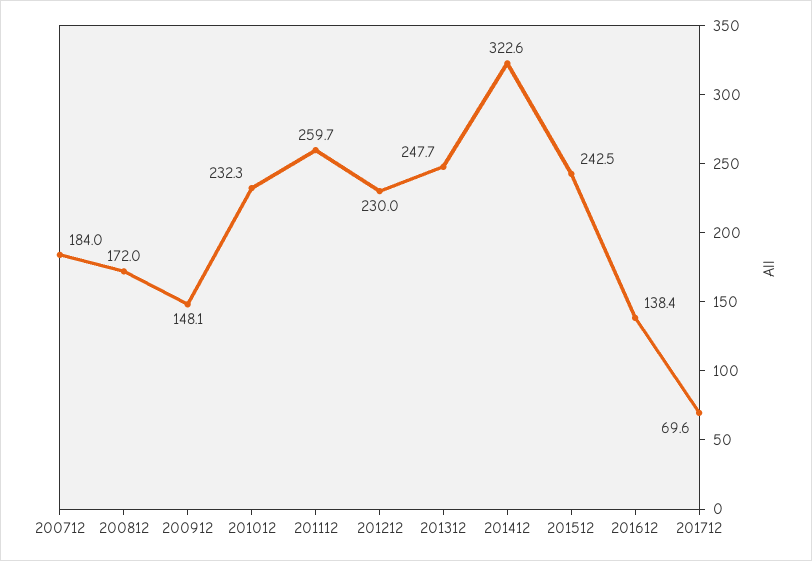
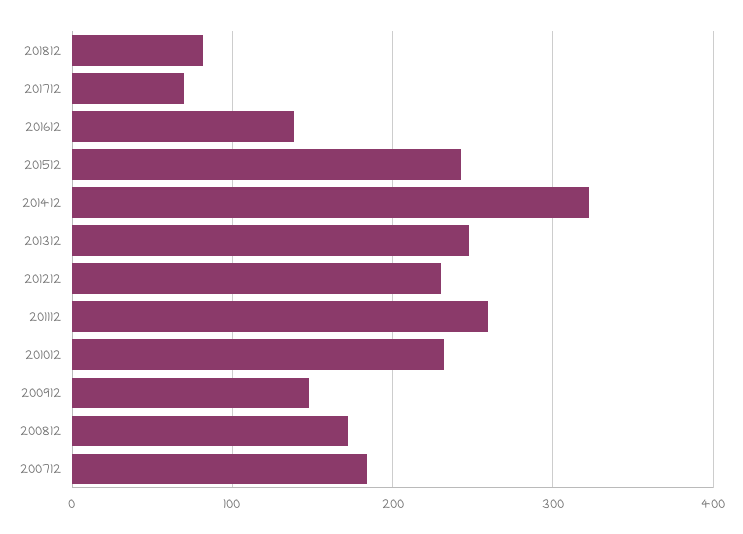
201812: none -> 80

